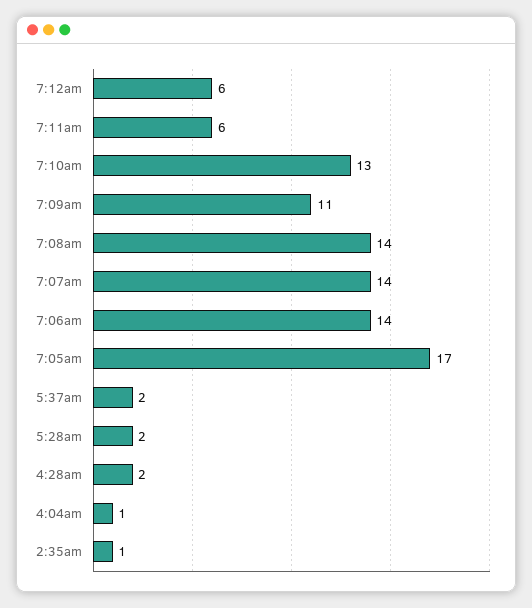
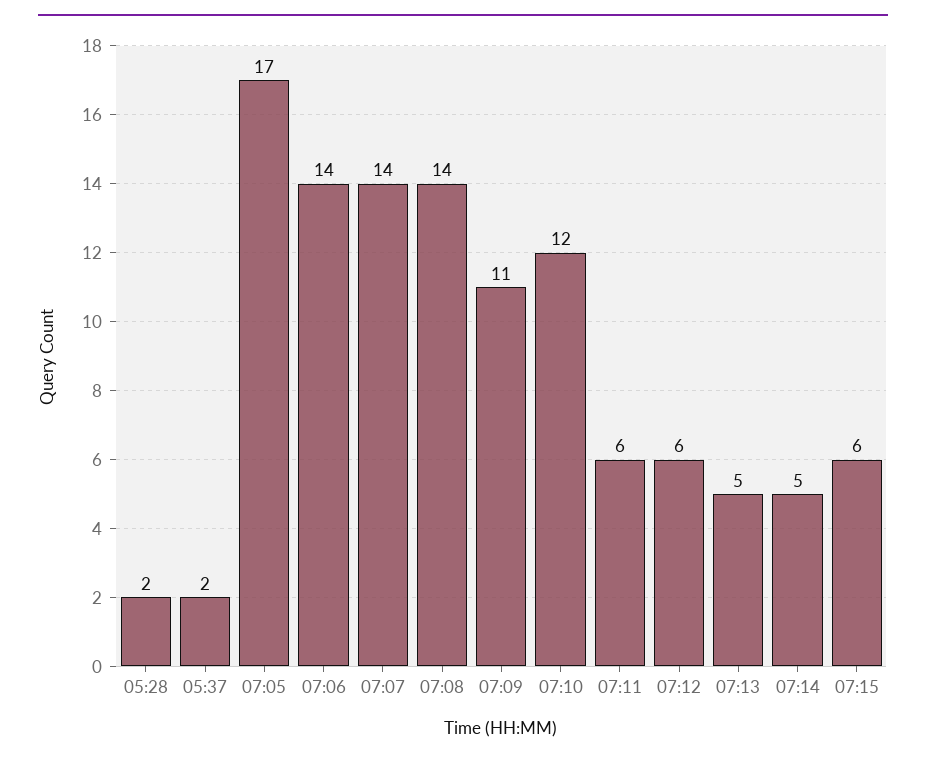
7:10am: 13 -> 12
4:28am: 2 -> none
4:04am: 1 -> none
2:35am: 1 -> none
07:13: none -> 5
07:14: none -> 5
07:15: none -> 6

